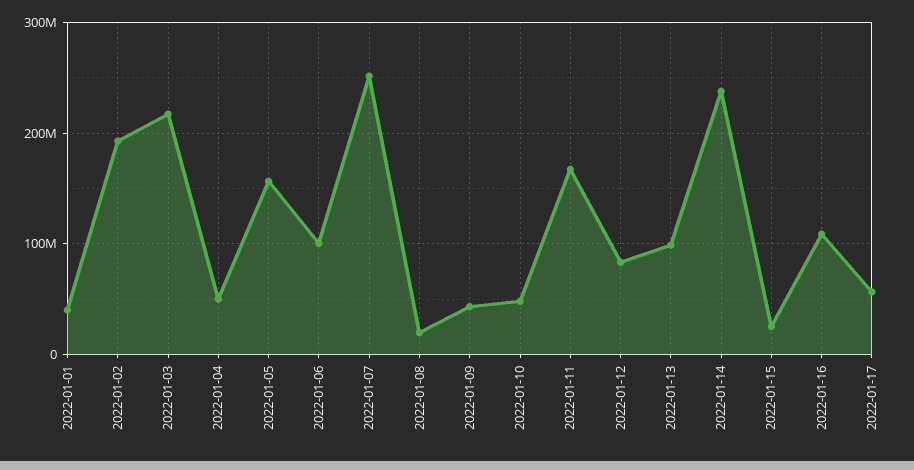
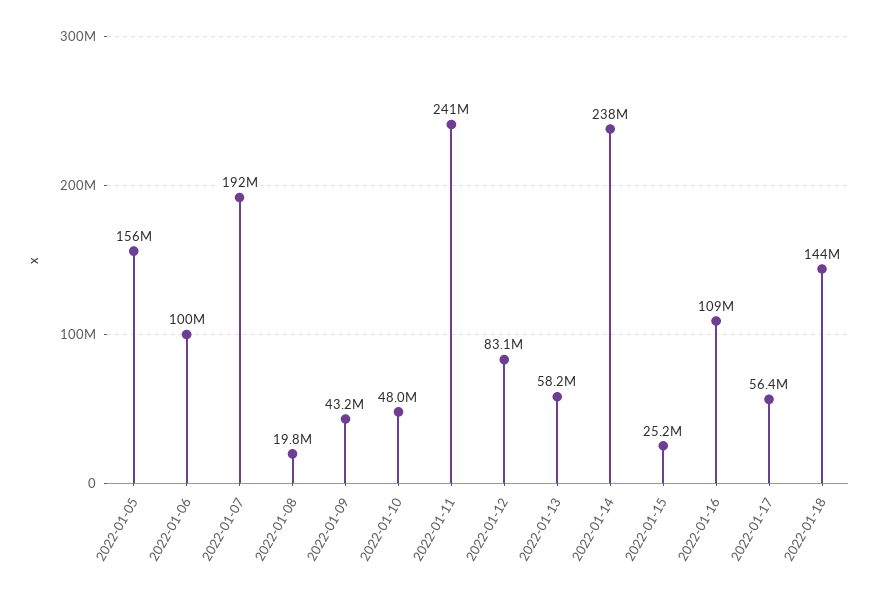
2022-01-01: 40000000 -> none
2022-01-02: 190000000 -> none
2022-01-03: 220000000 -> none
2022-01-04: 50000000 -> none
2022-01-07: 250000000 -> 192000000
2022-01-11: 170000000 -> 241000000
2022-01-13: 100000000 -> 58200000
2022-01-18: none -> 144000000

